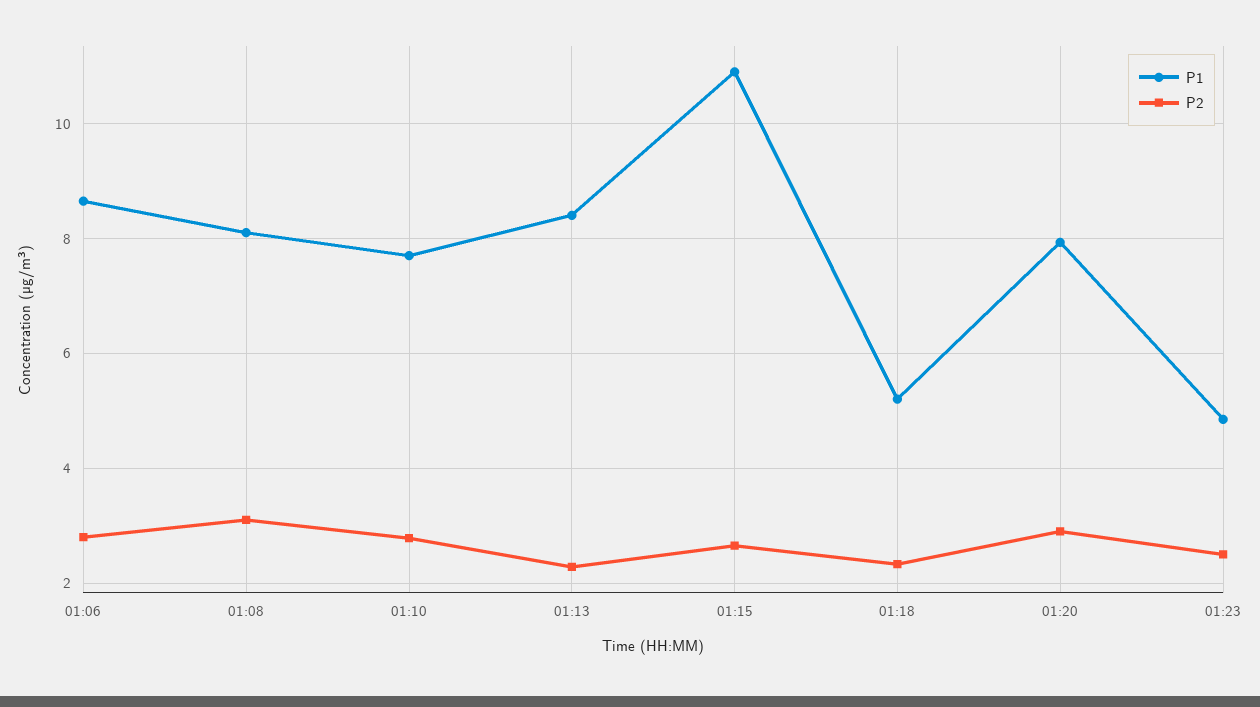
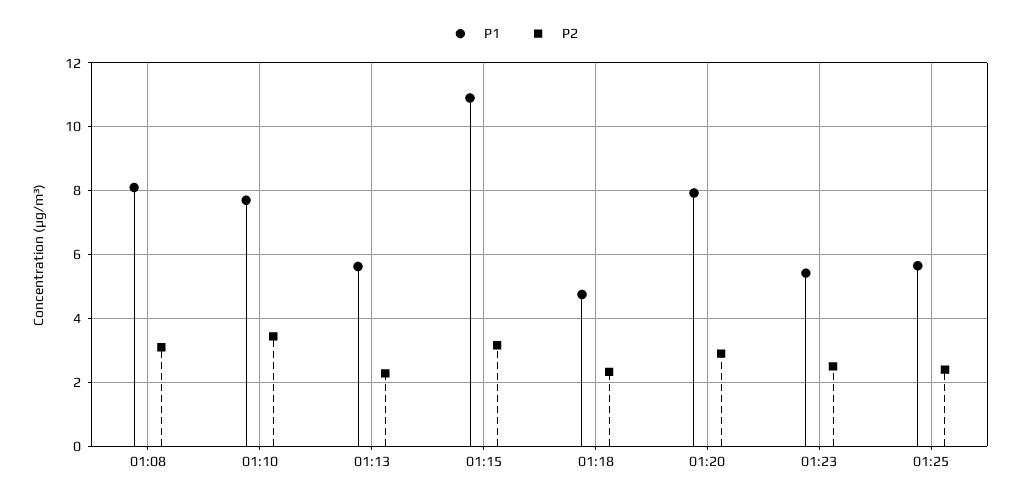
P1, 01:06: 8.6 -> none
P2, 01:06: 2.8 -> none
P2, 01:10: 2.8 -> 3.4
P1, 01:13: 8.4 -> 5.6
P2, 01:15: 2.6 -> 3.2
P1, 01:18: 5.2 -> 4.8
P1, 01:23: 4.8 -> 5.4
P1, 01:25: none -> 5.6
P2, 01:25: none -> 2.4

